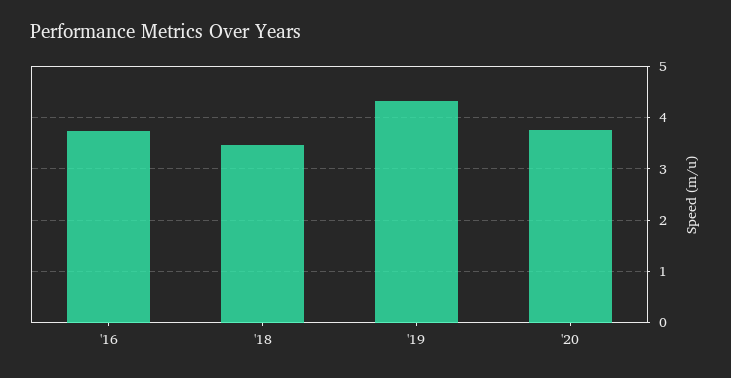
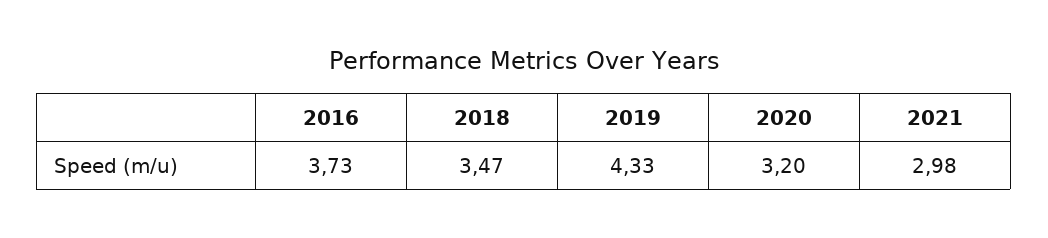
'20: 3.8 -> 3.2
2021: none -> 2.98

